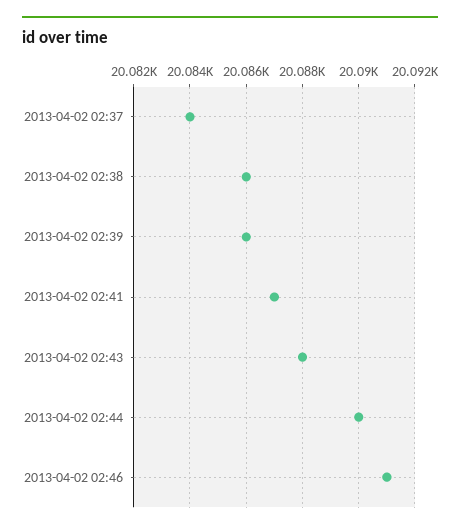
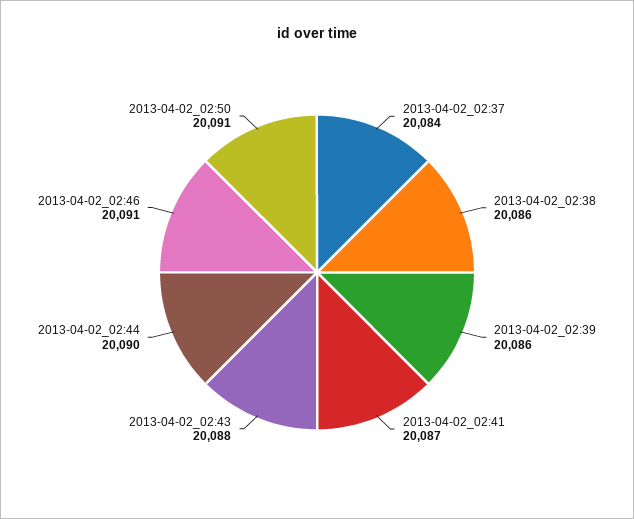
2013-04-02_02:50: none -> 20091

